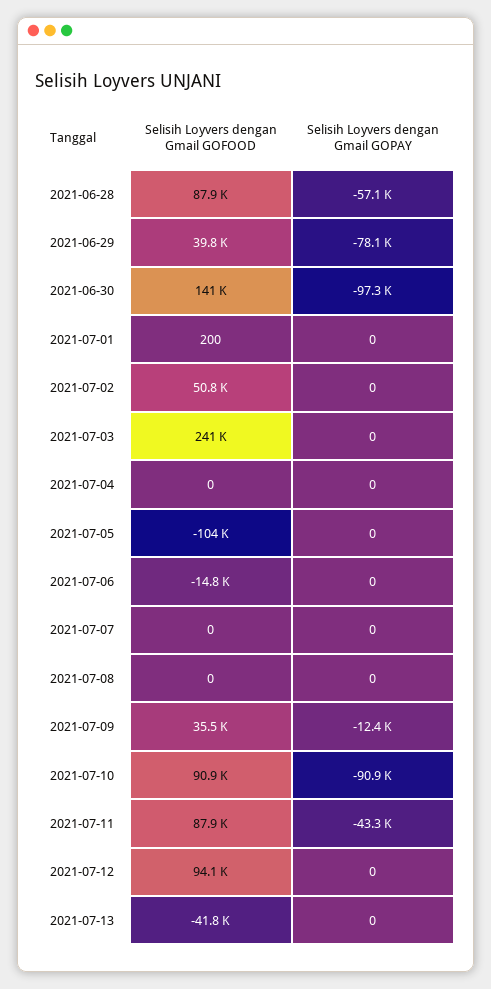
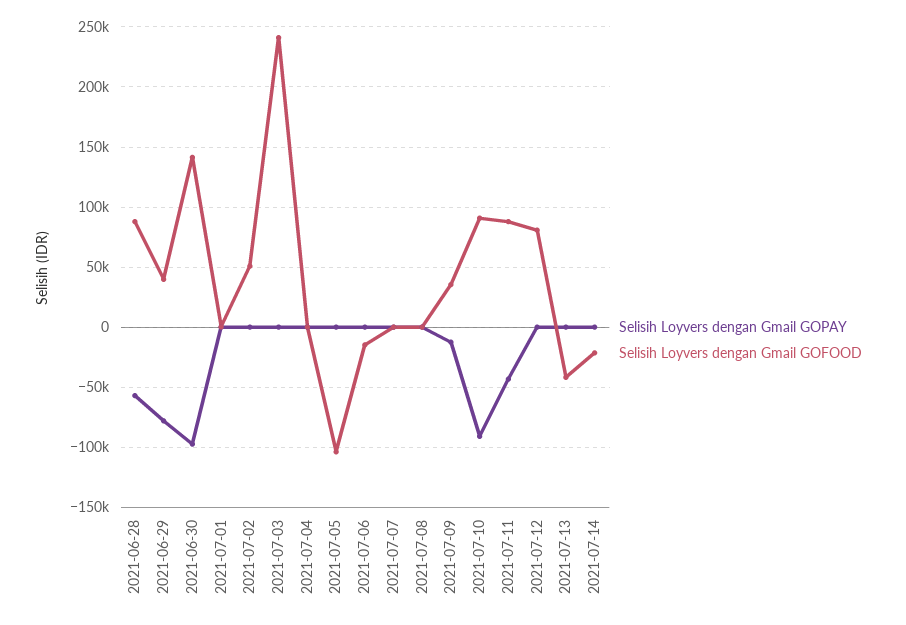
Selisih Loyvers dengan Gmail GOFOOD, 2021-07-12: 94100 -> 80000
Selisih Loyvers dengan Gmail GOPAY, 2021-07-14: none -> 0
Selisih Loyvers dengan Gmail GOFOOD, 2021-07-14: none -> -20000

